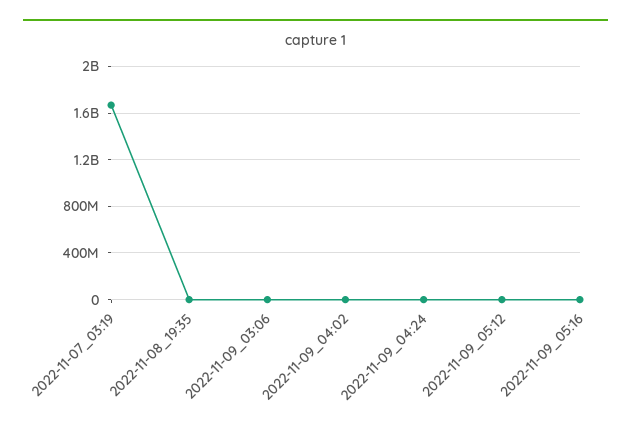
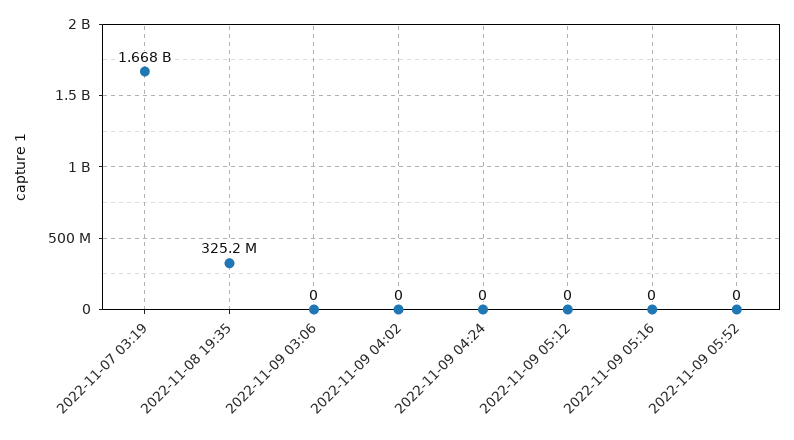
2022-11-08_19:35: 0 -> 325200000
2022-11-09 05:52: none -> 0

